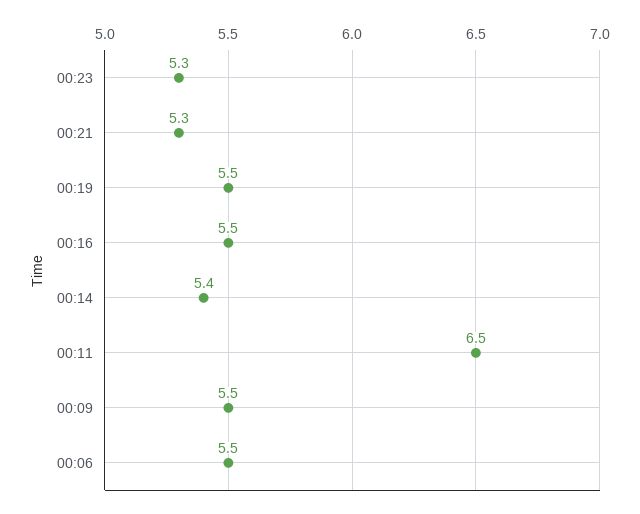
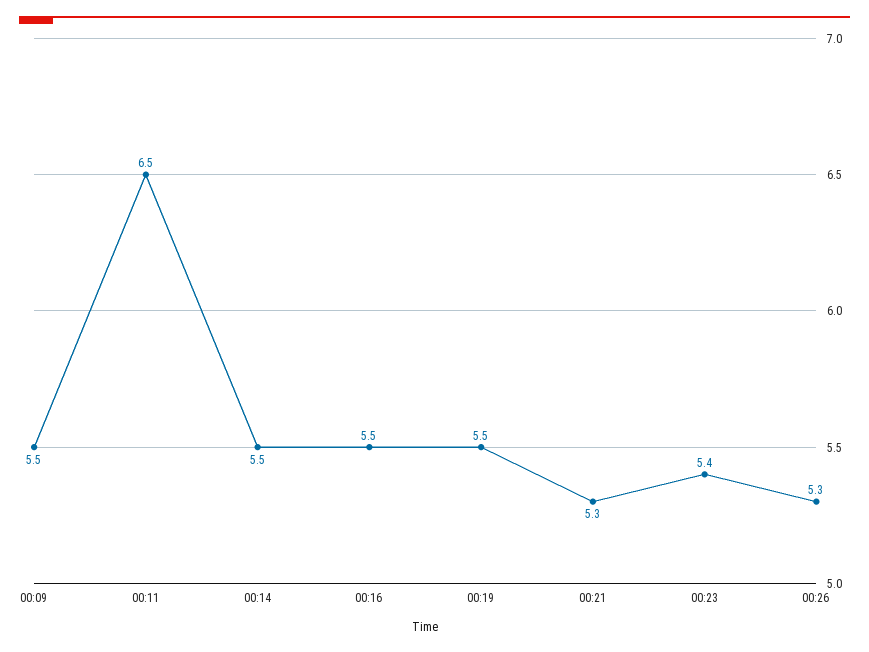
00:23: 5.3 -> 5.4
00:14: 5.4 -> 5.5
00:06: 5.5 -> none
00:26: none -> 5.3

